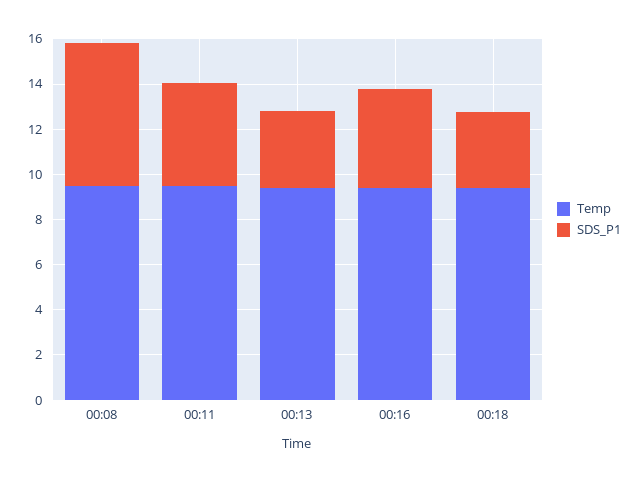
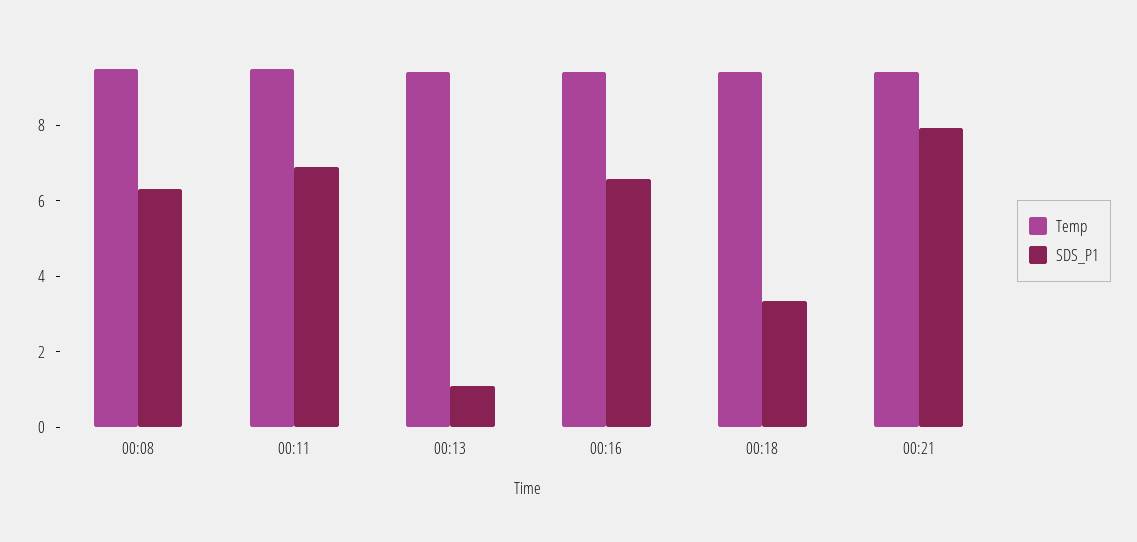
SDS_P1, 00:11: 4.5 -> 7
SDS_P1, 00:13: 3.5 -> 1
SDS_P1, 00:16: 4.5 -> 6.5
Temp, 00:21: none -> 9.5
SDS_P1, 00:21: none -> 8

